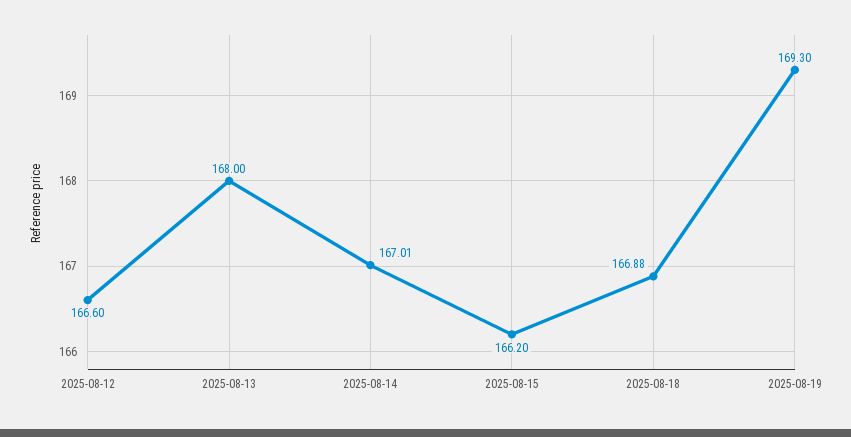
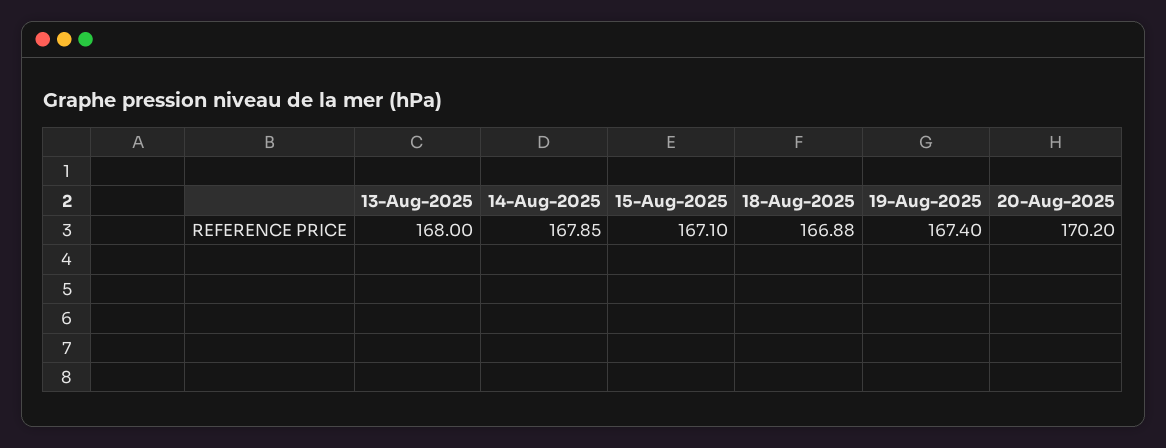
2025-08-12: 166.6 -> none
2025-08-14: 167.01 -> 167.85
2025-08-15: 166.2 -> 167.1
2025-08-19: 169.3 -> 167.4
20-Aug-2025: none -> 170.2

